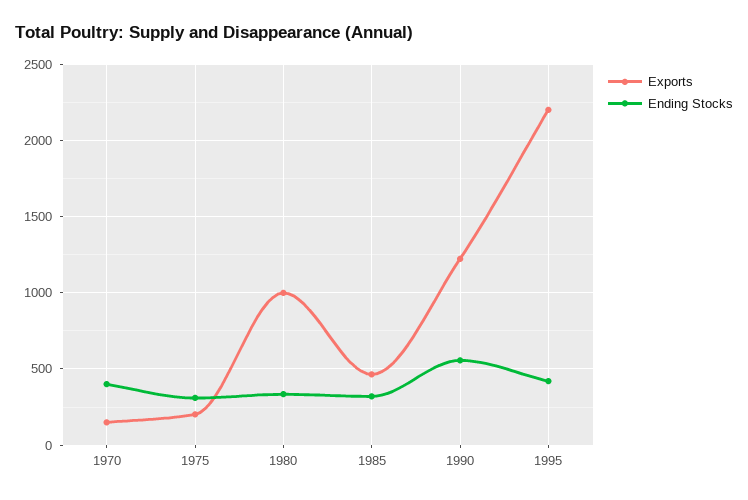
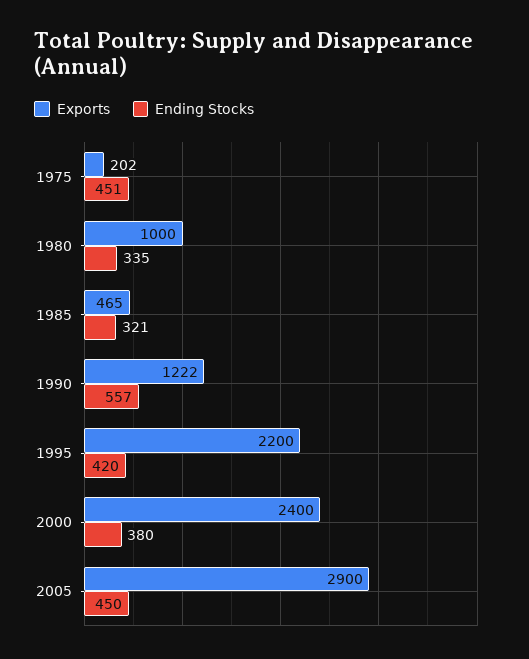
Exports, 1970: 150 -> none
Ending Stocks, 1970: 400 -> none
Ending Stocks, 1975: 300 -> 451
Exports, 2000: none -> 2400
Ending Stocks, 2000: none -> 380
Exports, 2005: none -> 2900
Ending Stocks, 2005: none -> 450

